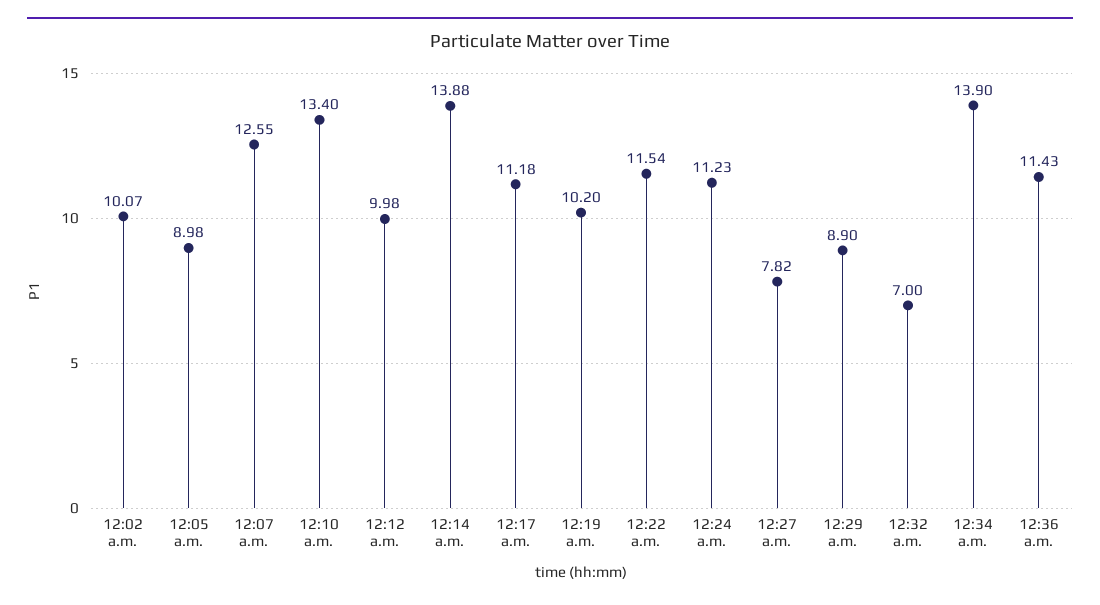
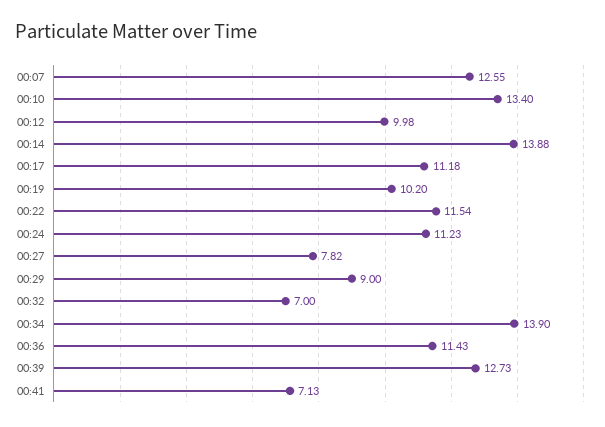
12:02 a.m.: 10.07 -> none
12:05 a.m.: 8.98 -> none
12:29 a.m.: 8.9 -> 9
00:39: none -> 12.73
00:41: none -> 7.13

